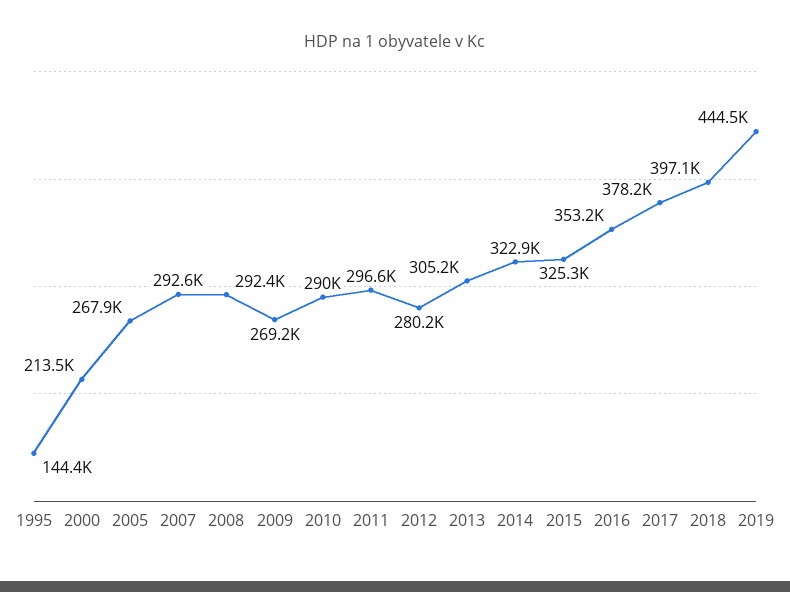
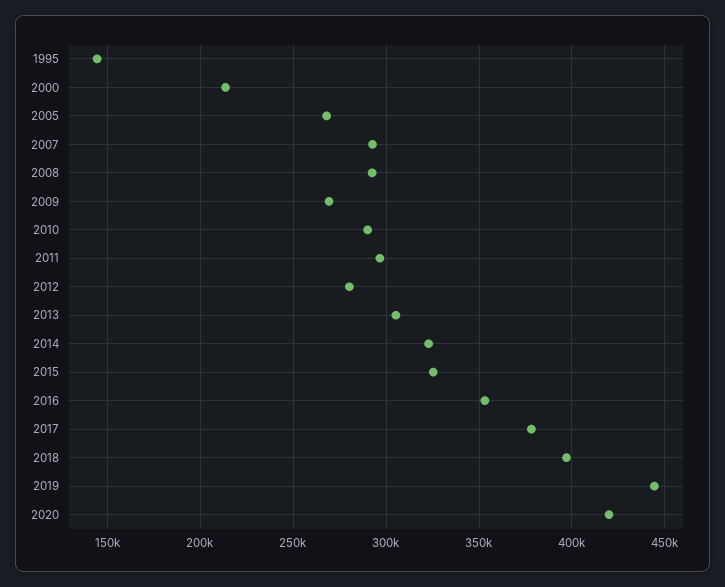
2020: none -> 420000

